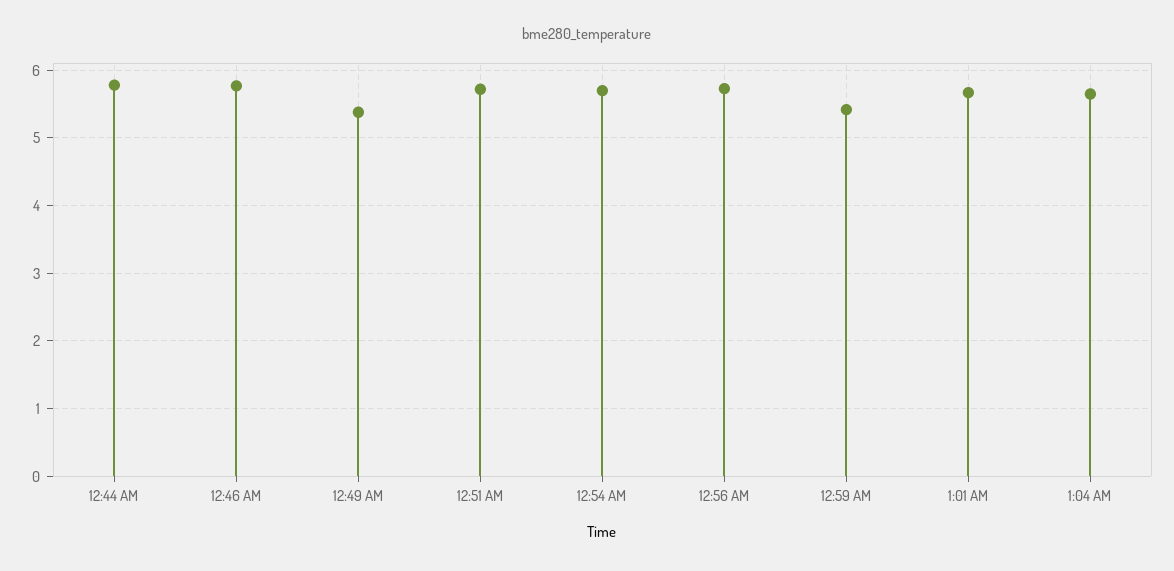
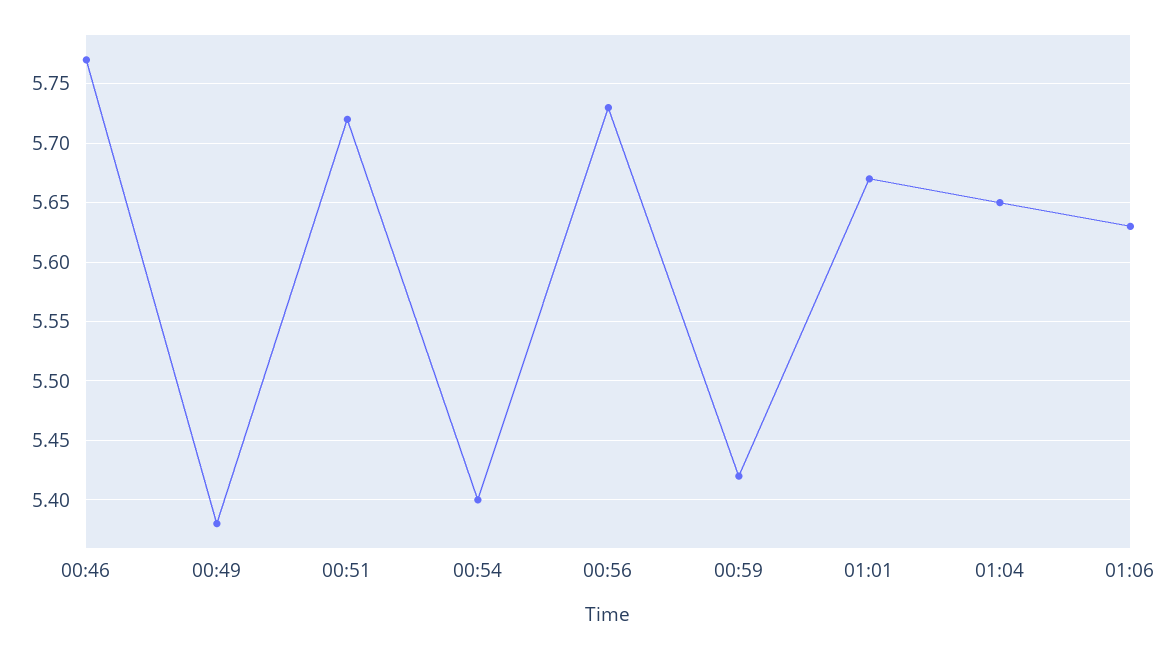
12:44 AM: 5.8 -> none
12:54 AM: 5.7 -> 5.4
01:06: none -> 5.63

